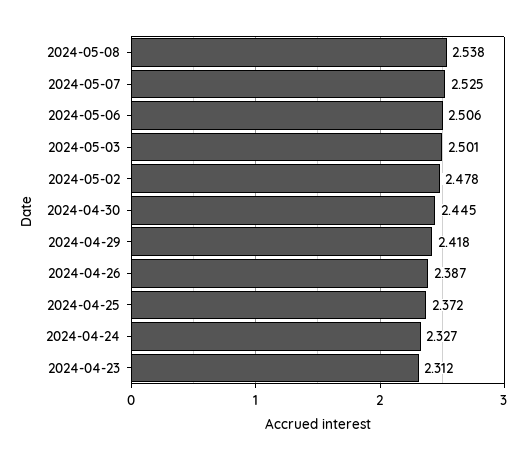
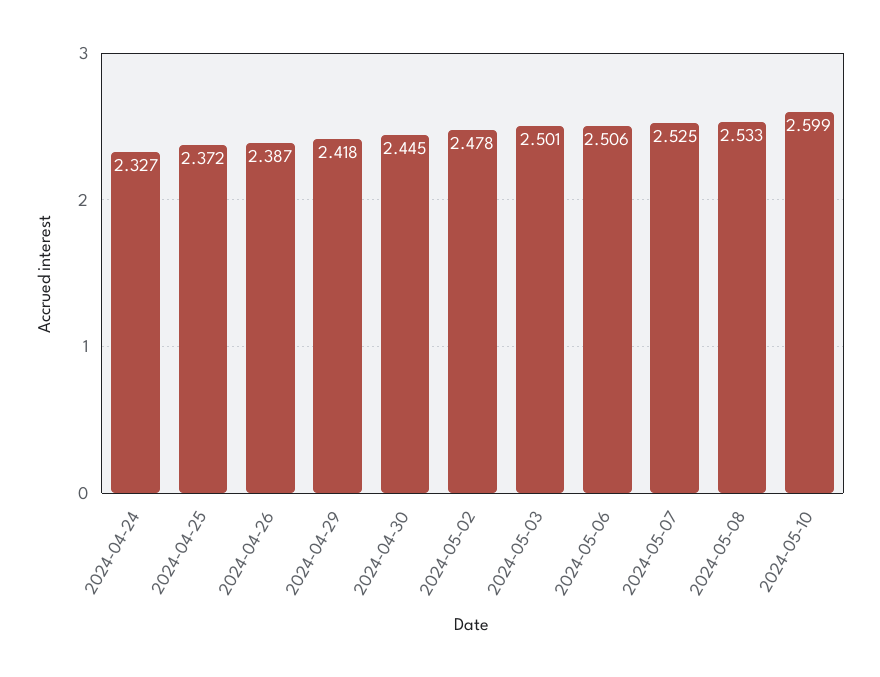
2024-05-08: 2.538 -> 2.533
2024-04-23: 2.312 -> none
2024-05-10: none -> 2.599

